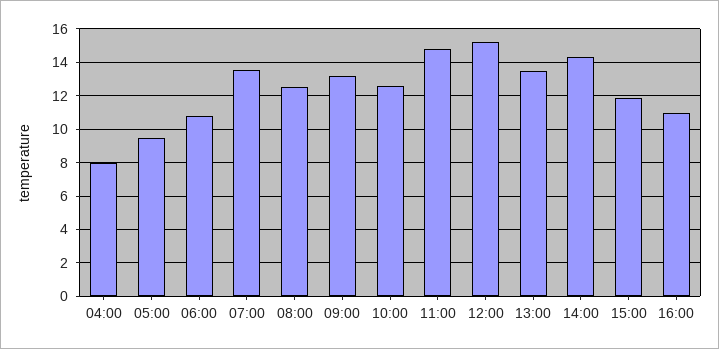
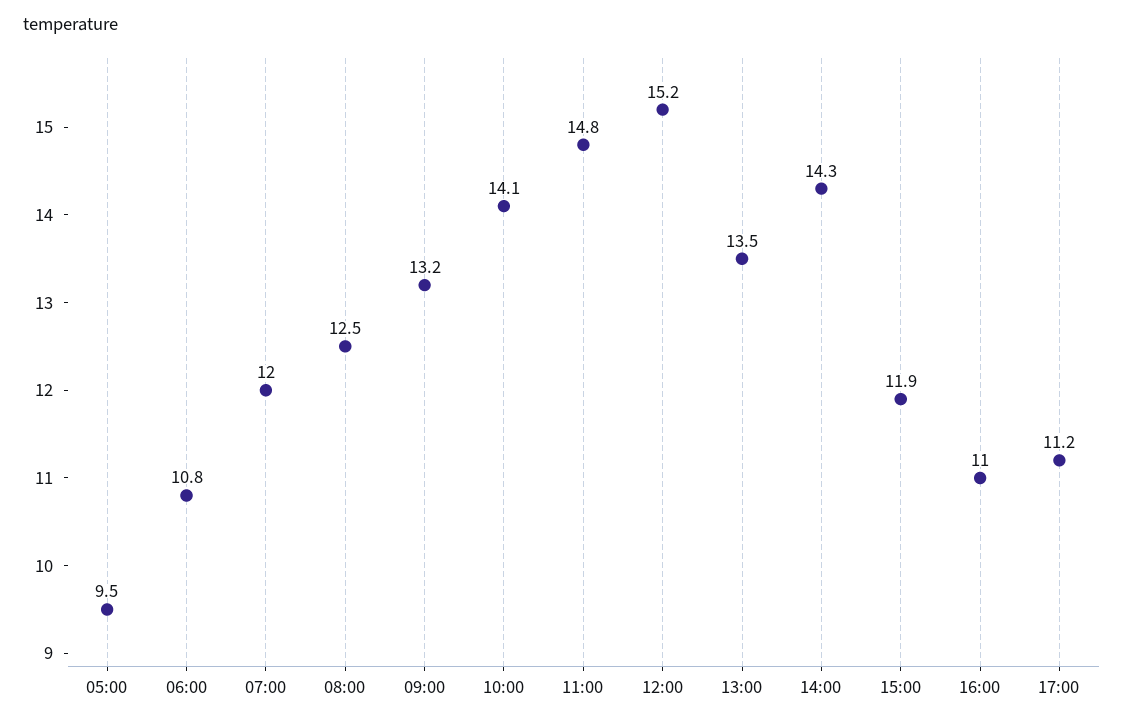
04:00: 8 -> none
07:00: 13.5 -> 12
10:00: 12.5 -> 14.1
17:00: none -> 11.2

